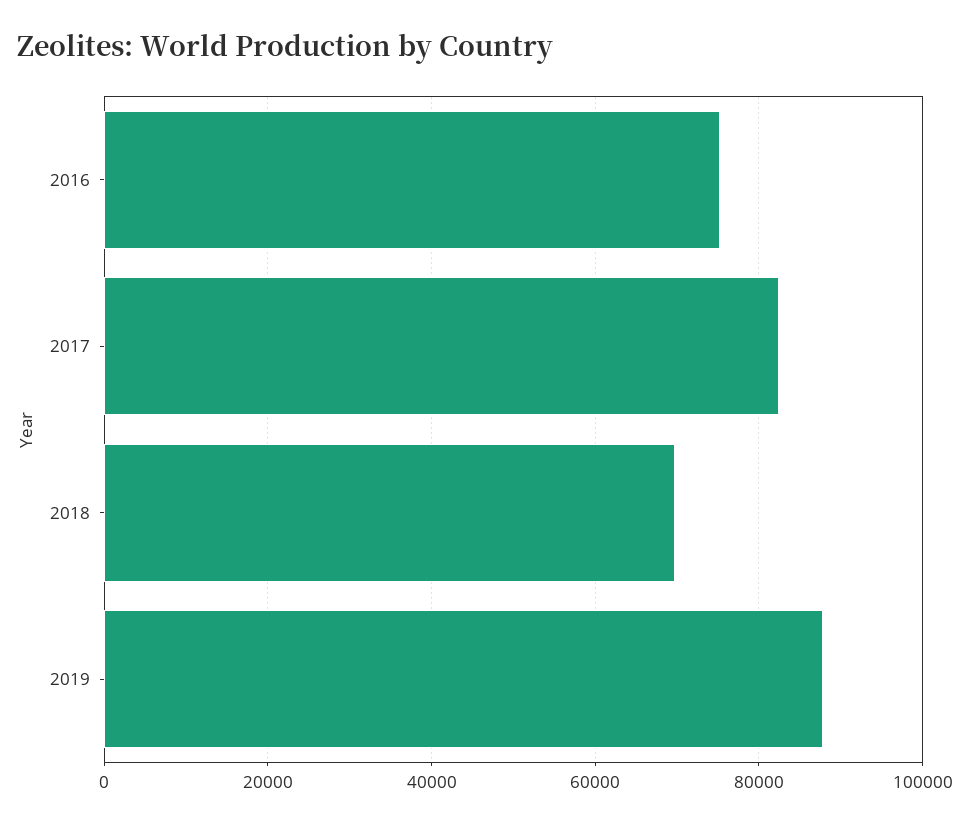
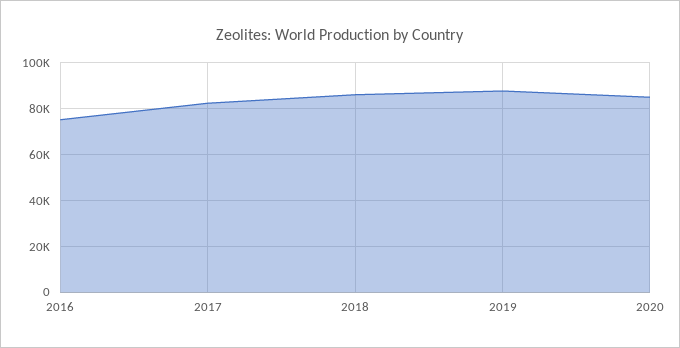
2018: 70000 -> 85000
2020: none -> 85000

